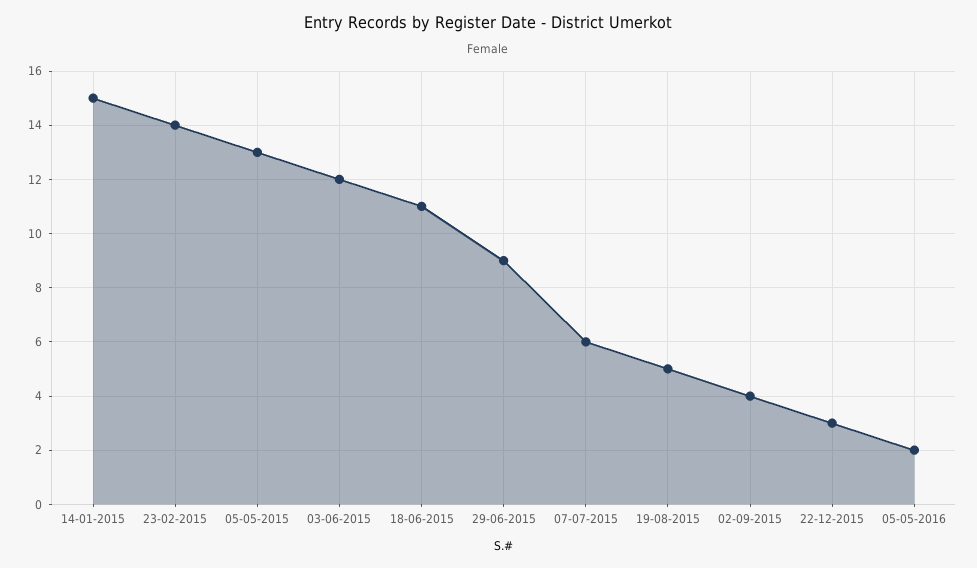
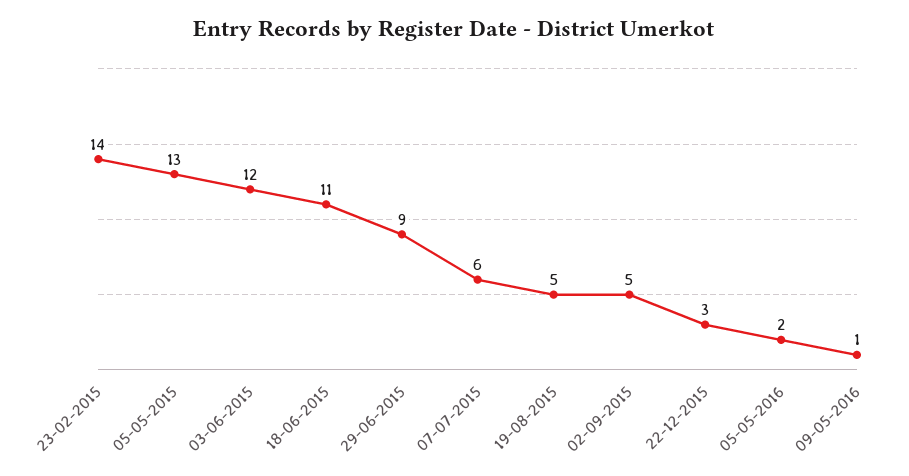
14-01-2015: 15 -> none
02-09-2015: 4 -> 5
09-05-2016: none -> 1

